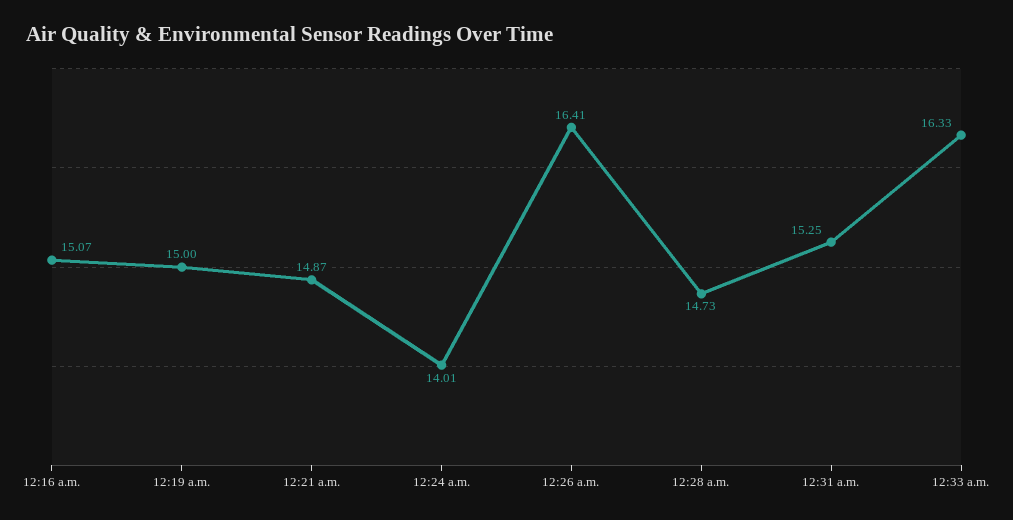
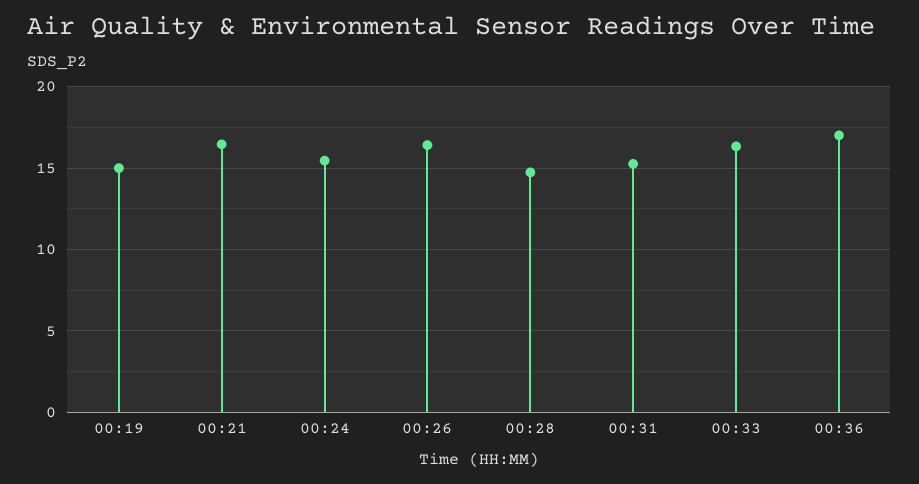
12:16 a.m.: 15.07 -> none
12:21 a.m.: 14.87 -> 16.5
12:24 a.m.: 14.01 -> 15.5
00:36: none -> 17

